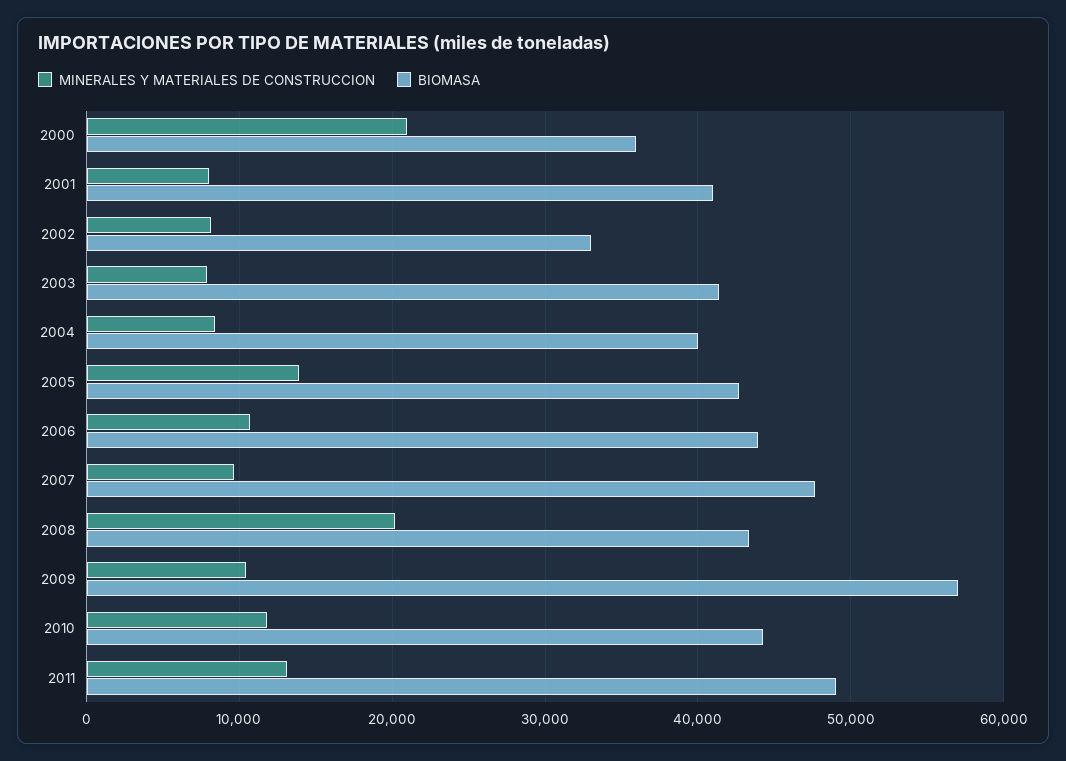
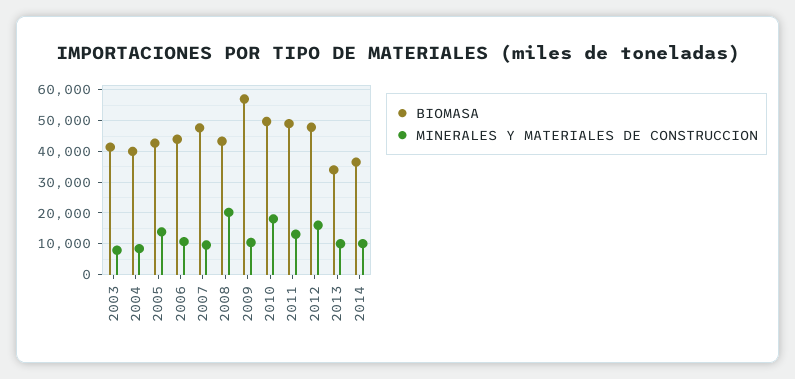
MINERALES Y MATERIALES DE CONSTRUCCION, 2000: 21000 -> none
BIOMASA, 2000: 36000 -> none
MINERALES Y MATERIALES DE CONSTRUCCION, 2001: 8000 -> none
BIOMASA, 2001: 41000 -> none
MINERALES Y MATERIALES DE CONSTRUCCION, 2002: 8000 -> none
BIOMASA, 2002: 33000 -> none
MINERALES Y MATERIALES DE CONSTRUCCION, 2010: 12000 -> 18000
BIOMASA, 2010: 44000 -> 50000
BIOMASA, 2012: none -> 48000
MINERALES Y MATERIALES DE CONSTRUCCION, 2012: none -> 16000
BIOMASA, 2013: none -> 34000
MINERALES Y MATERIALES DE CONSTRUCCION, 2013: none -> 10000
BIOMASA, 2014: none -> 36000
MINERALES Y MATERIALES DE CONSTRUCCION, 2014: none -> 10000

